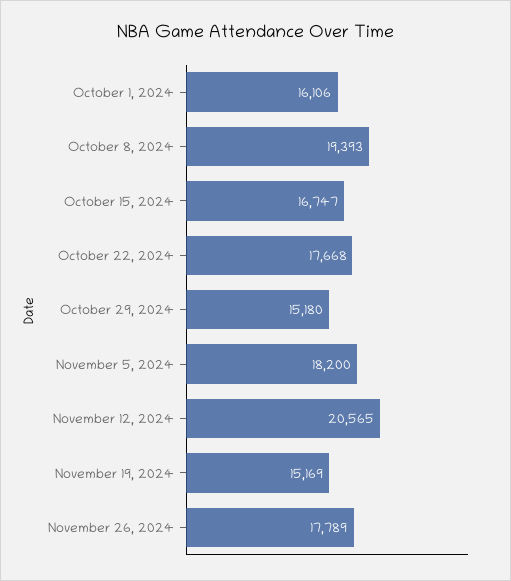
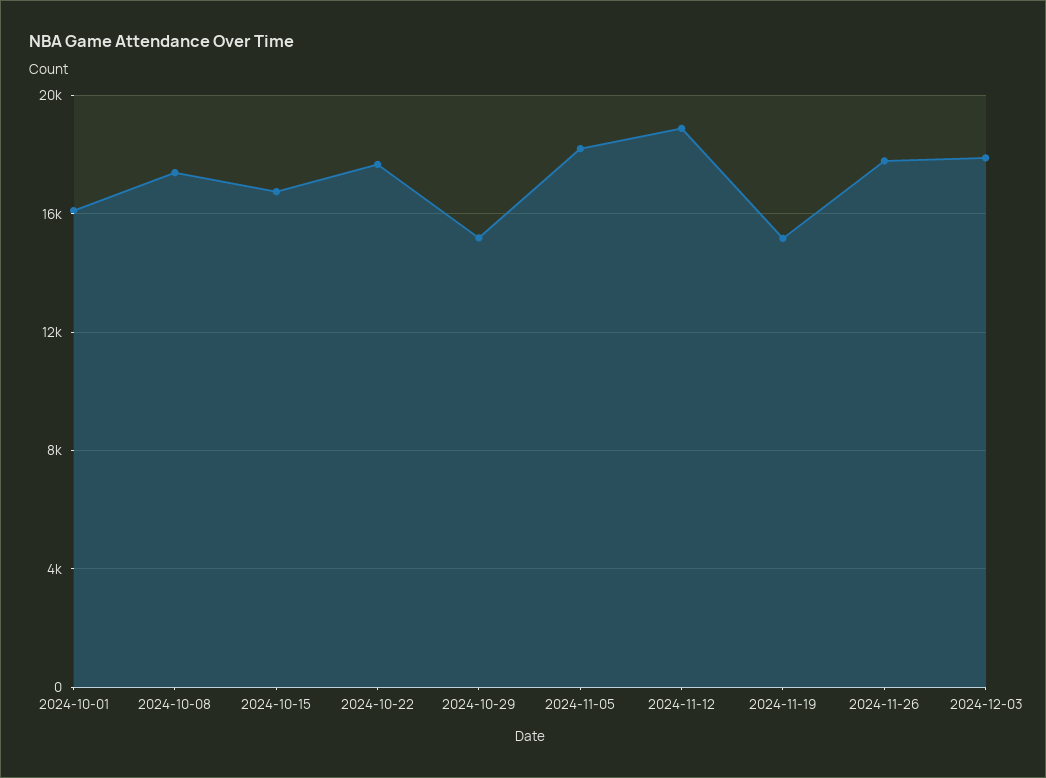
October 8, 2024: 19393 -> 17500
November 12, 2024: 20565 -> 19000
2024-12-03: none -> 18000

